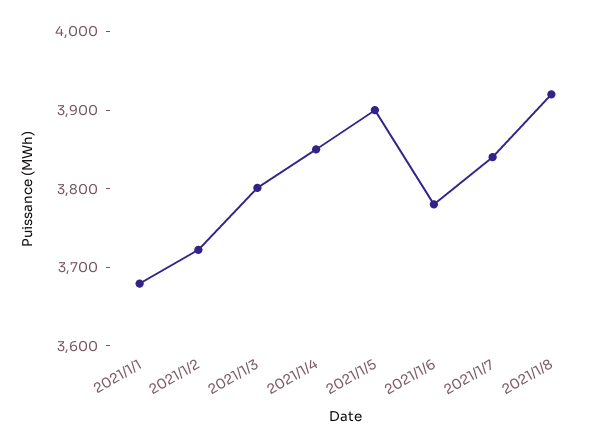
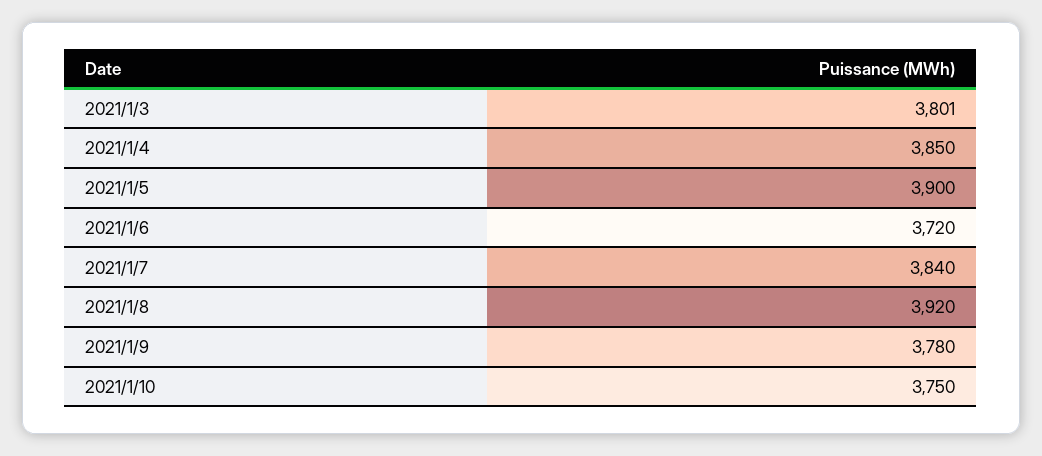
2021/1/1: 3680 -> none
2021/1/2: 3720 -> none
2021/1/6: 3780 -> 3720
2021/1/9: none -> 3780
2021/1/10: none -> 3750

